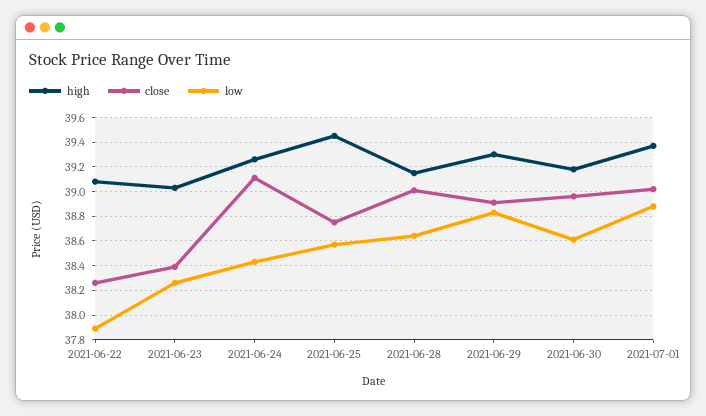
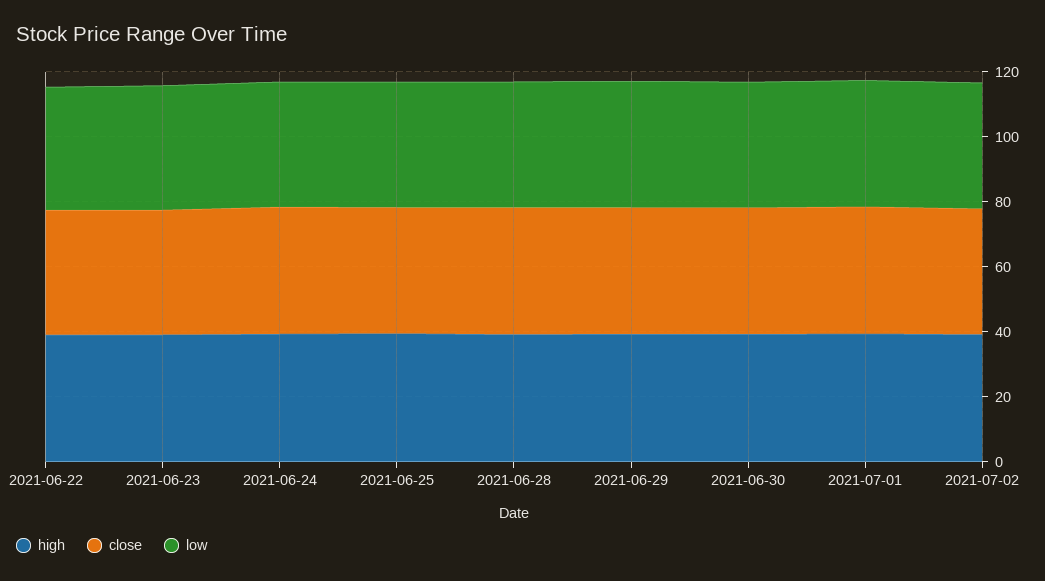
high, 2021-07-02: none -> 40
close, 2021-07-02: none -> 40
low, 2021-07-02: none -> 40

